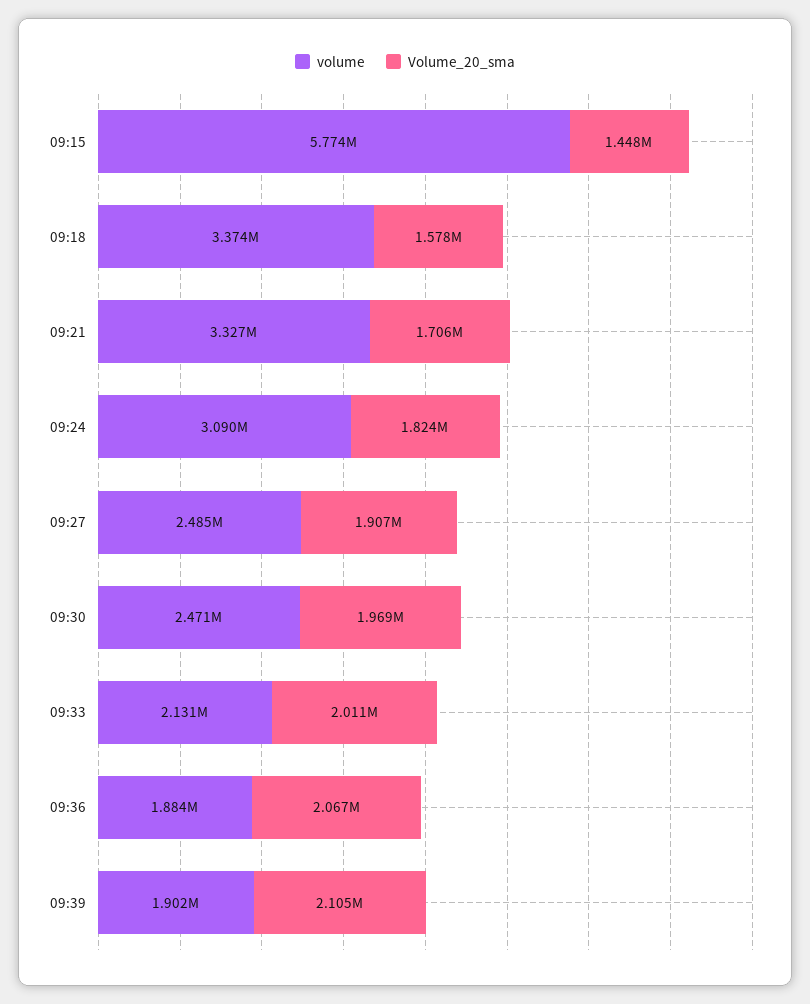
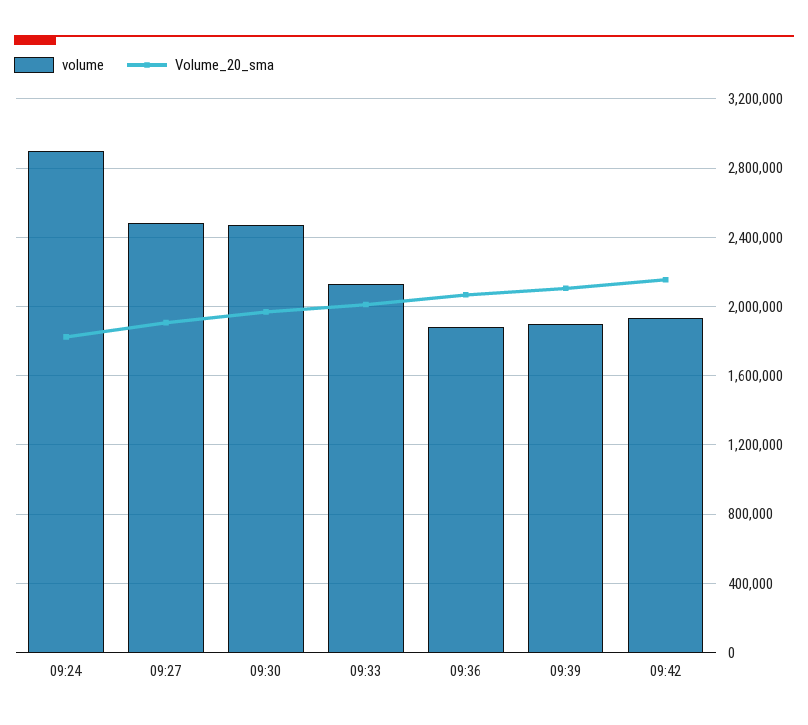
volume, 09:15: 5774000 -> none
Volume_20_sma, 09:15: 1448000 -> none
volume, 09:18: 3374000 -> none
Volume_20_sma, 09:18: 1578000 -> none
volume, 09:21: 3327000 -> none
Volume_20_sma, 09:21: 1706000 -> none
volume, 09:24: 3090000 -> 2900000
volume, 09:42: none -> 1950000
Volume_20_sma, 09:42: none -> 2150000

